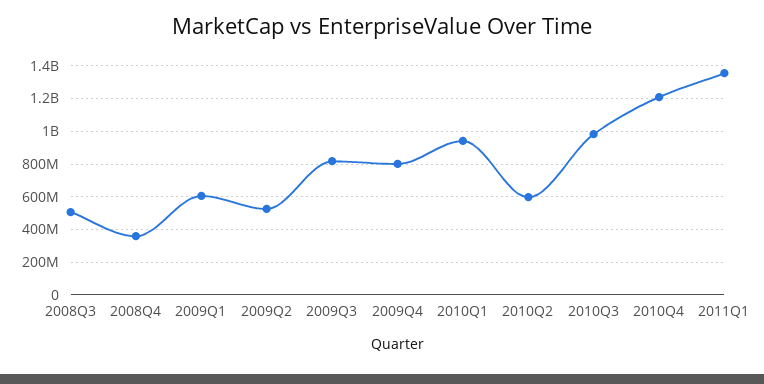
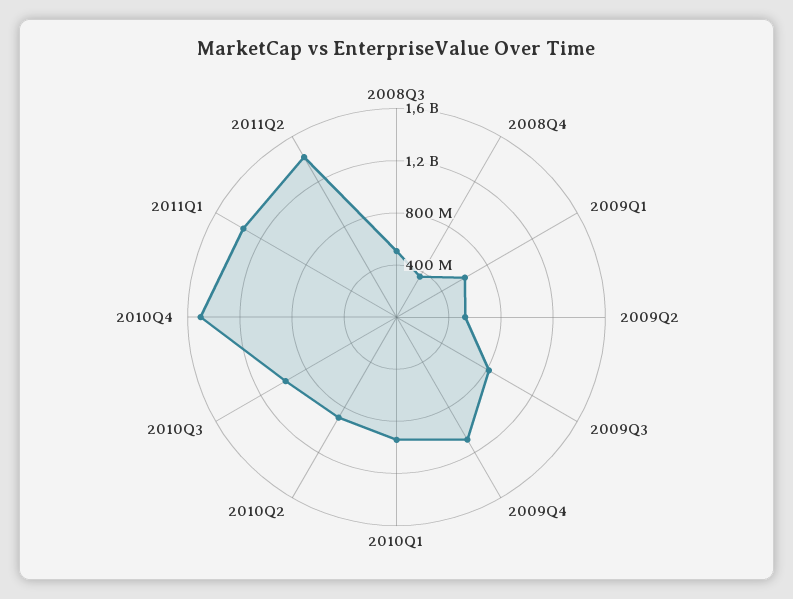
2009Q4: 800000000 -> 1100000000
2010Q2: 600000000 -> 900000000
2010Q4: 1200000000 -> 1500000000
2011Q2: none -> 1400000000

